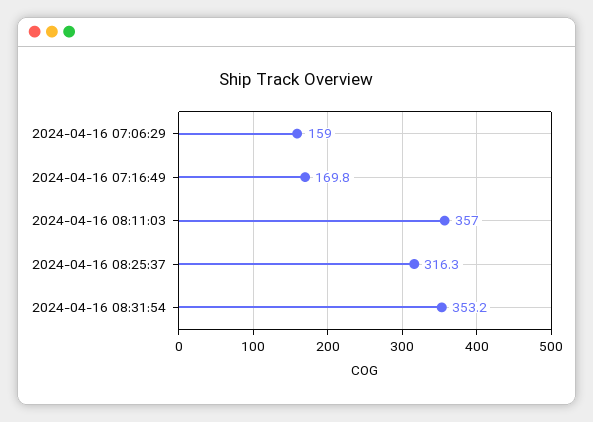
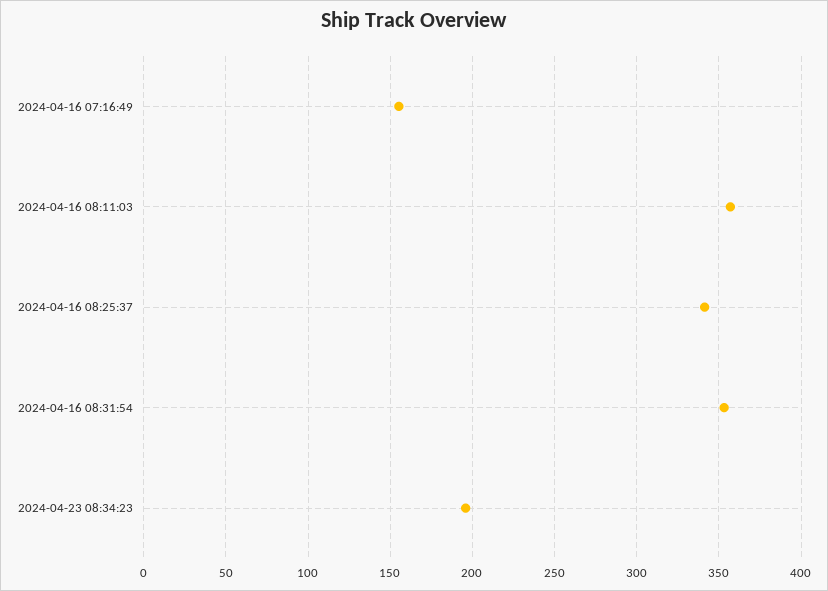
2024-04-16 07:06:29: 159 -> none
2024-04-16 07:16:49: 169.8 -> 155
2024-04-16 08:25:37: 316.3 -> 340
2024-04-23 08:34:23: none -> 195

